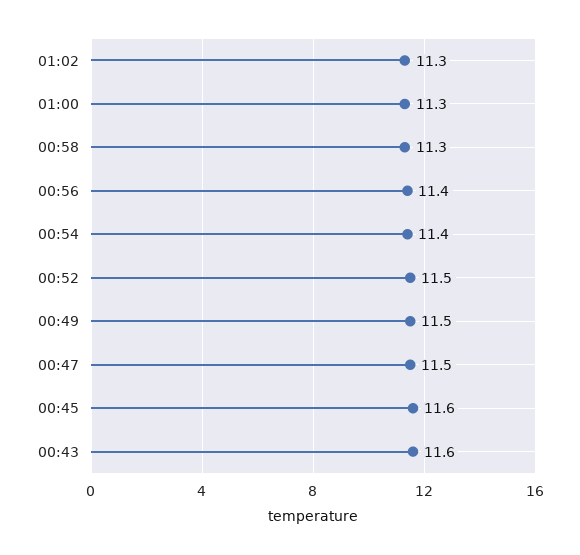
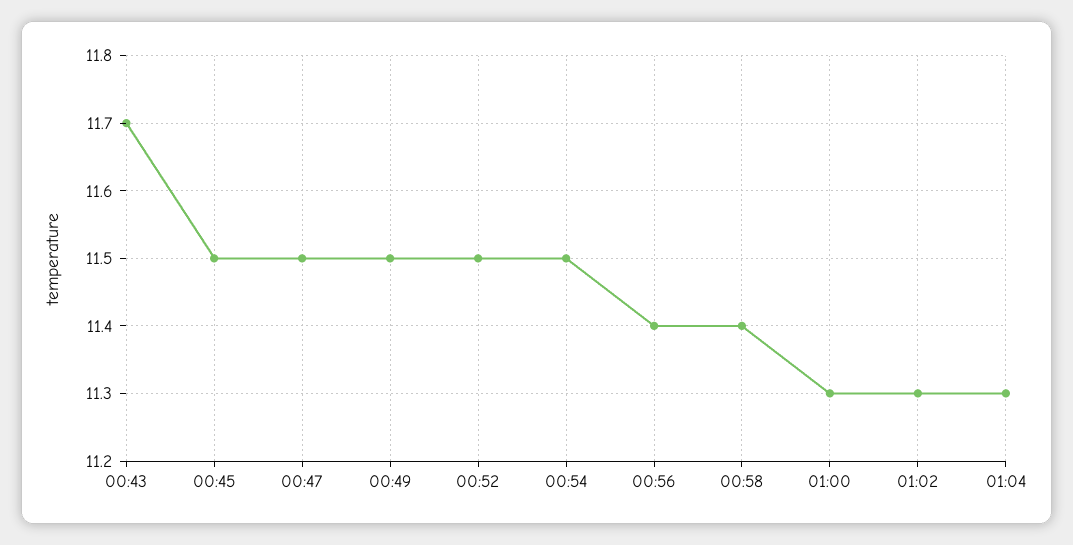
00:58: 11.3 -> 11.4
00:54: 11.4 -> 11.5
00:45: 11.6 -> 11.5
00:43: 11.6 -> 11.7
01:04: none -> 11.3

